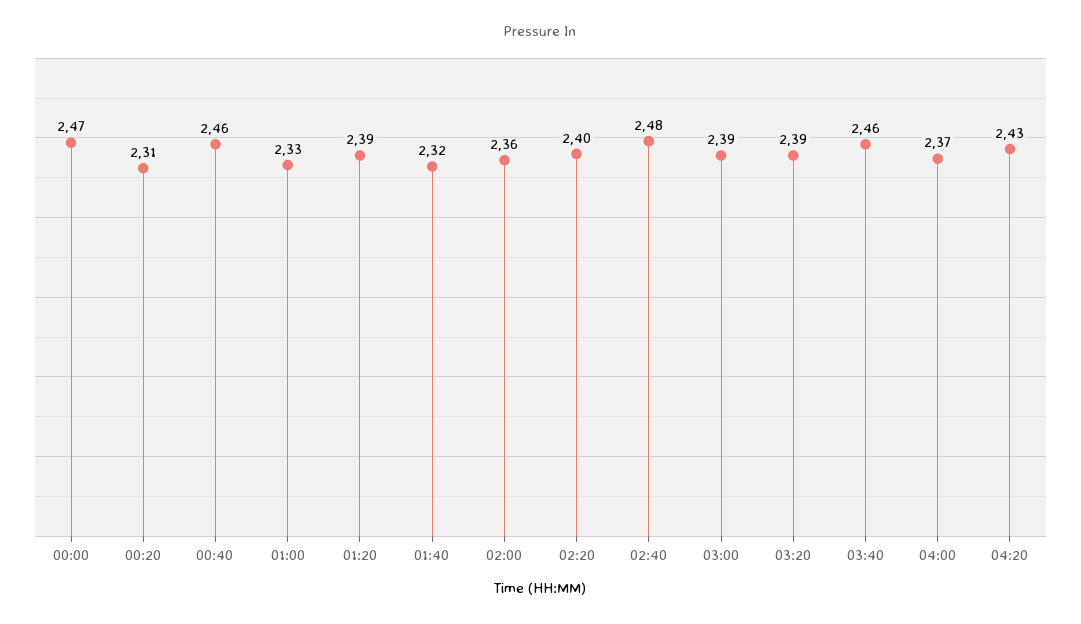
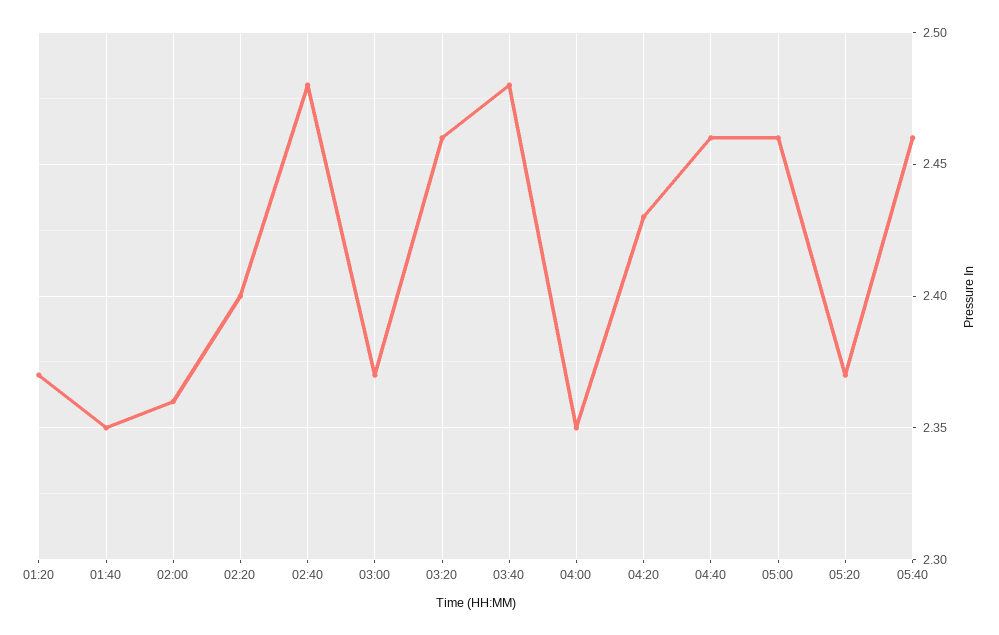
00:00: 2.47 -> none
00:20: 2.31 -> none
00:40: 2.46 -> none
01:00: 2.33 -> none
01:20: 2.39 -> 2.37
01:40: 2.32 -> 2.35
03:00: 2.39 -> 2.37
03:20: 2.39 -> 2.46
03:40: 2.46 -> 2.48
04:00: 2.37 -> 2.35
04:40: none -> 2.46
05:00: none -> 2.46
05:20: none -> 2.37
05:40: none -> 2.46

